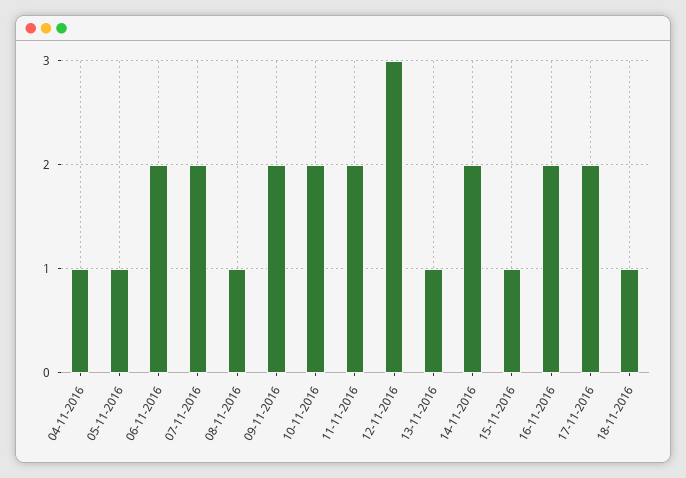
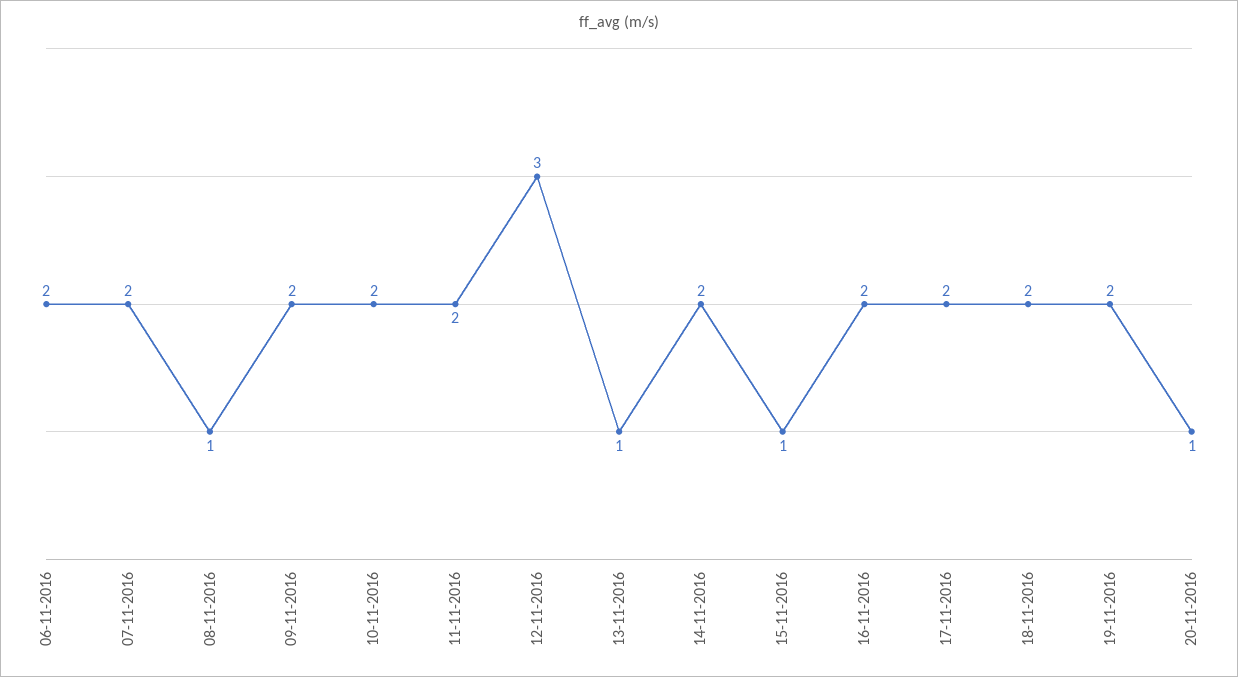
04-11-2016: 1 -> none
05-11-2016: 1 -> none
18-11-2016: 1 -> 2
19-11-2016: none -> 2
20-11-2016: none -> 1

